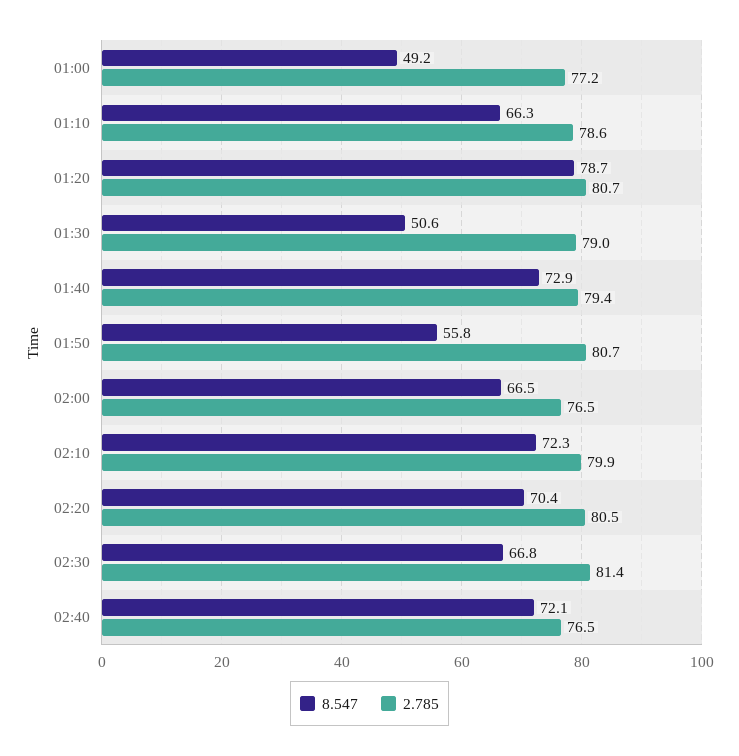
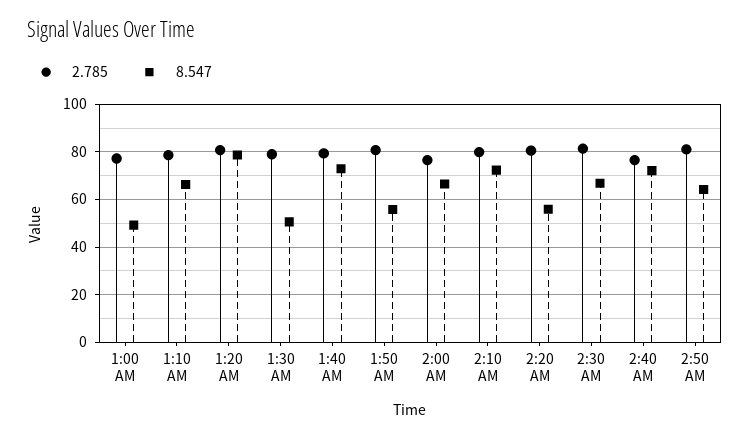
8.547, 02:20: 70.4 -> 55
2.785, 2:50 AM: none -> 80
8.547, 2:50 AM: none -> 65

